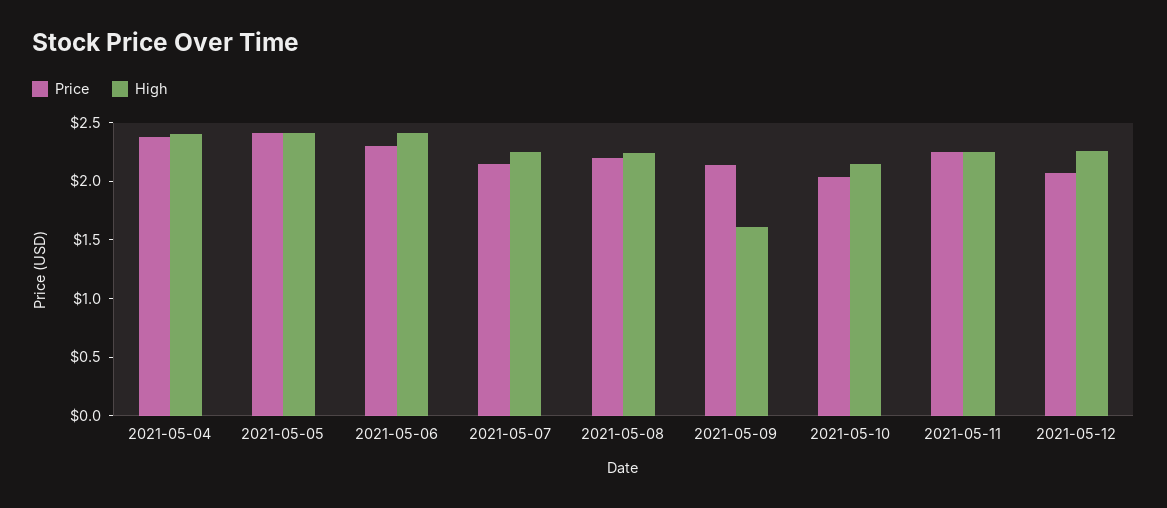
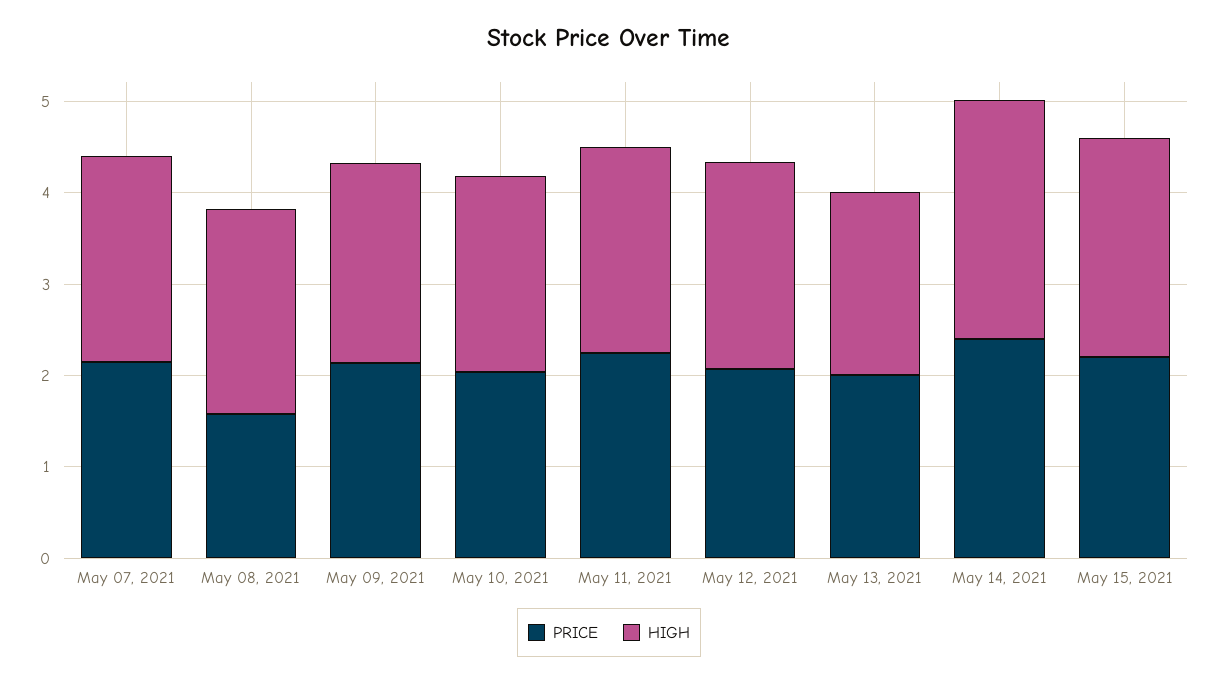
Price, 2021-05-04: 2.4 -> none
High, 2021-05-04: 2.4 -> none
Price, 2021-05-05: 2.4 -> none
High, 2021-05-05: 2.4 -> none
Price, 2021-05-06: 2.3 -> none
High, 2021-05-06: 2.4 -> none
Price, 2021-05-08: 2.2 -> 1.6
High, 2021-05-09: 1.6 -> 2.2
Price, May 13, 2021: none -> 2
High, May 13, 2021: none -> 2
Price, May 14, 2021: none -> 2.4
High, May 14, 2021: none -> 2.6
Price, May 15, 2021: none -> 2.2
High, May 15, 2021: none -> 2.4

